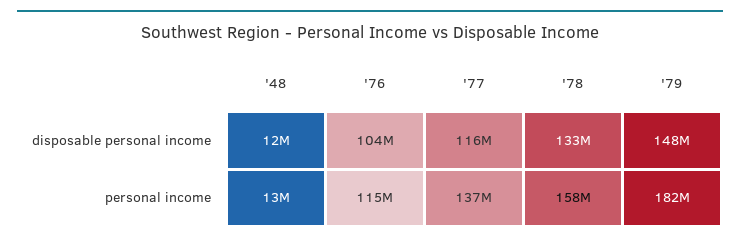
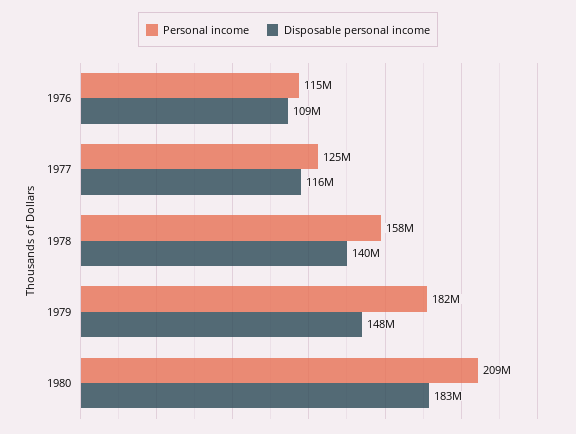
disposable personal income, '48: 12000000 -> none
disposable personal income, '76: 104000000 -> 109000000
disposable personal income, '78: 133000000 -> 140000000
personal income, '48: 13000000 -> none
personal income, '77: 137000000 -> 125000000
personal income, 1980: none -> 209000000
disposable personal income, 1980: none -> 183000000

